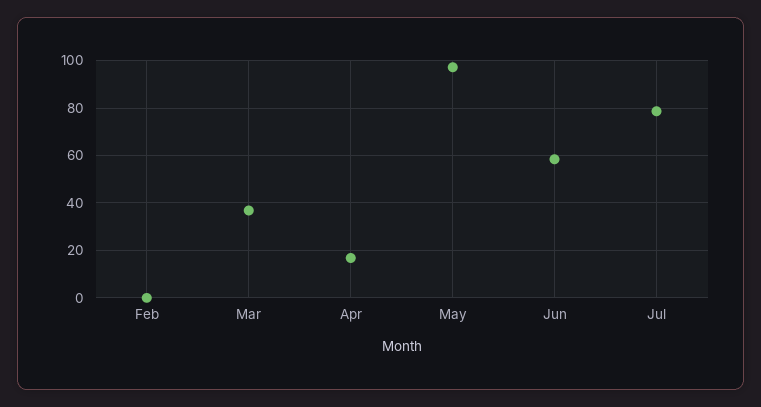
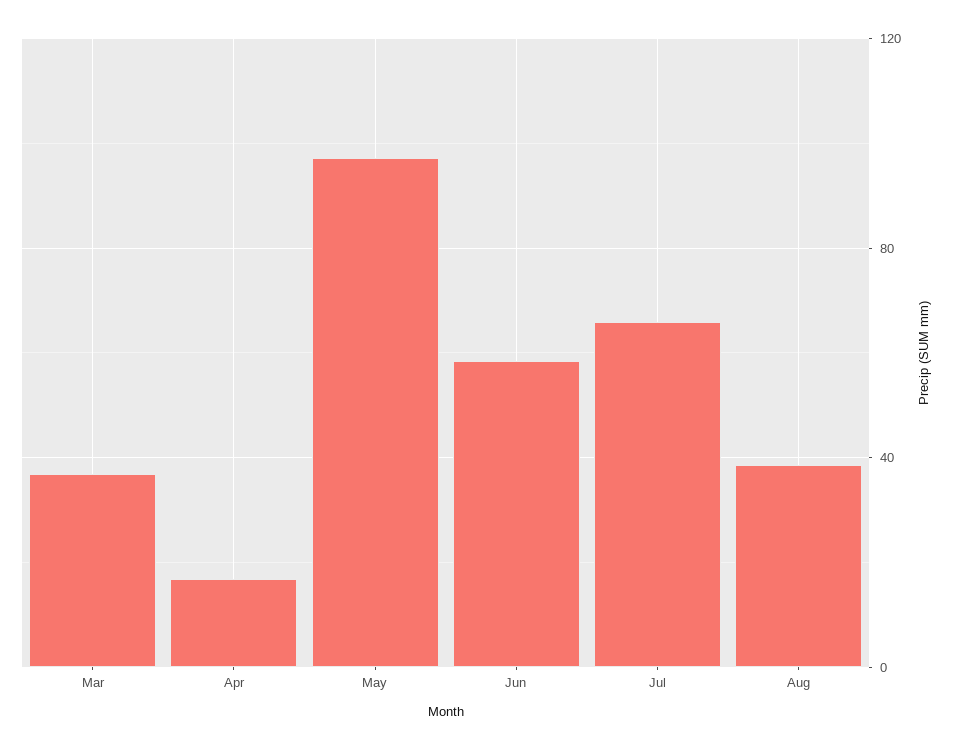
Feb: 0 -> none
Jul: 80 -> 65
Aug: none -> 40

